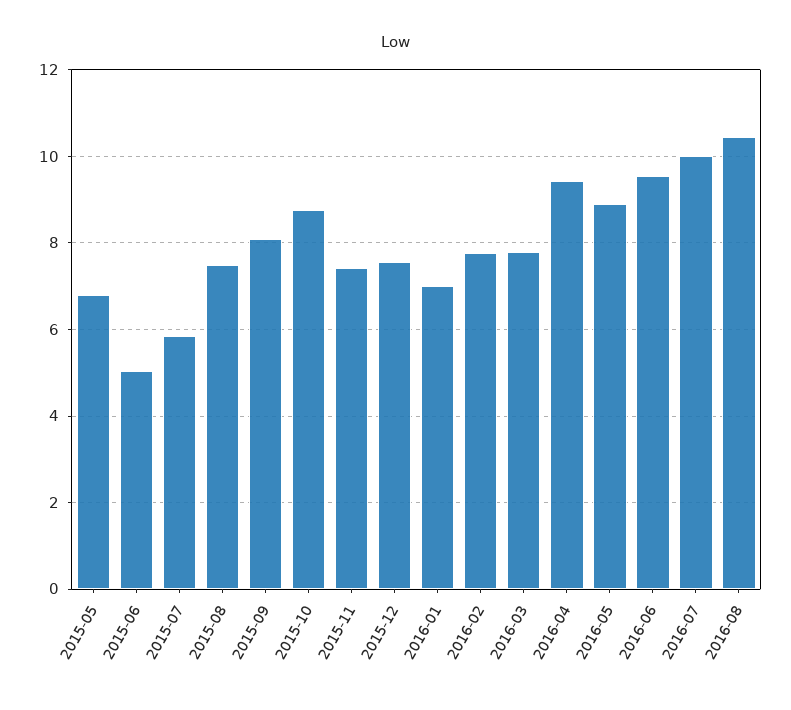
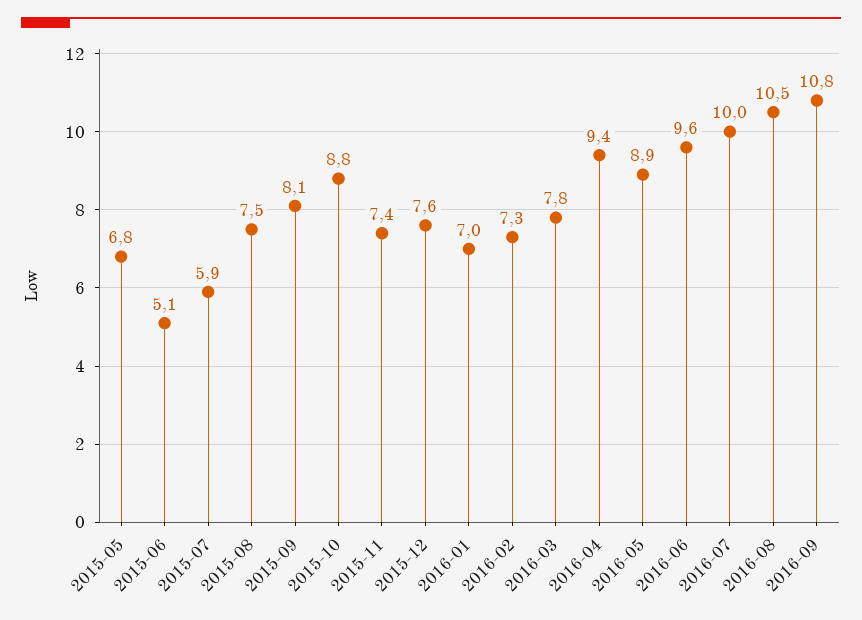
2016-02: 7.8 -> 7.3
2016-09: none -> 10.8

